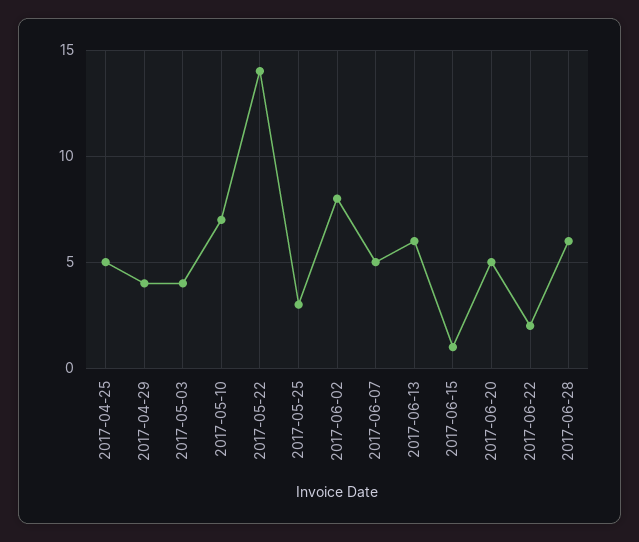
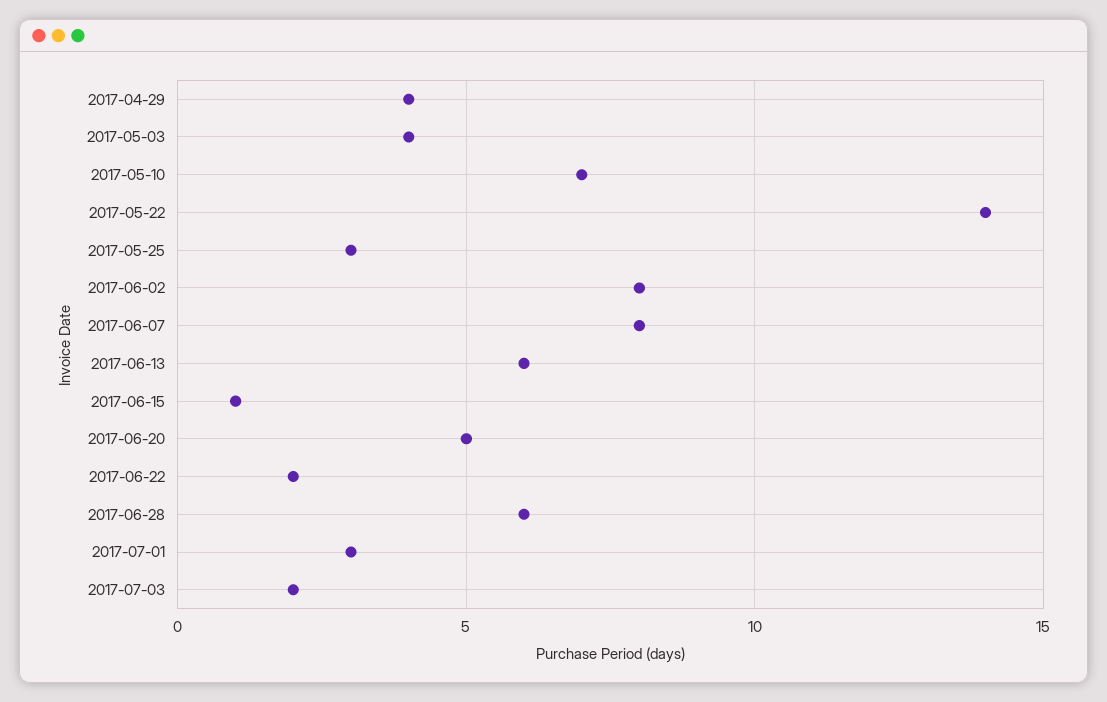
2017-04-25: 5 -> none
2017-06-07: 5 -> 8
2017-07-01: none -> 3
2017-07-03: none -> 2

